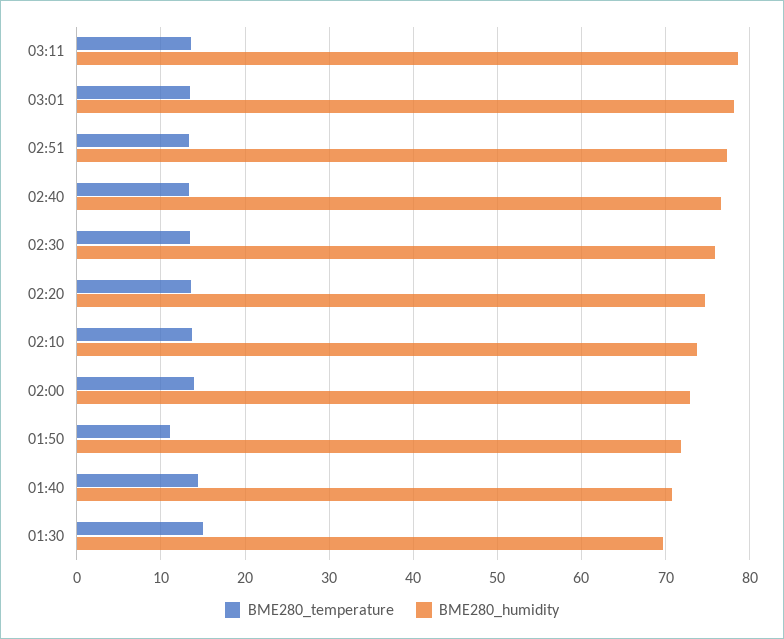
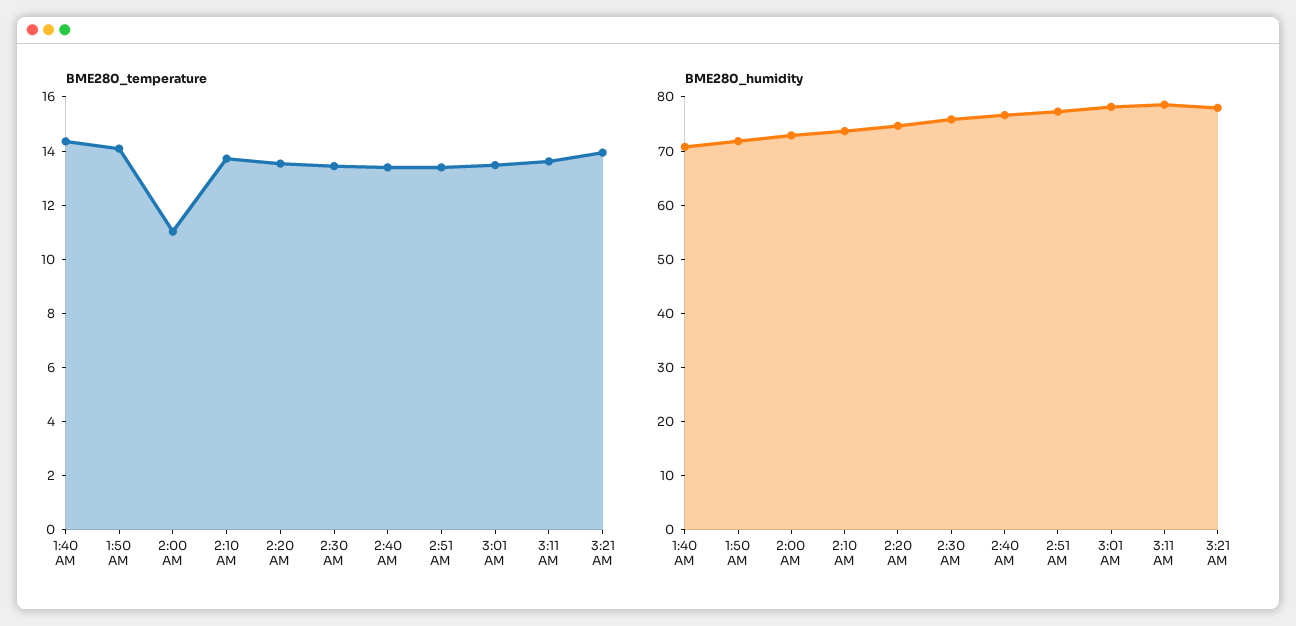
BME280_temperature, 02:00: 14 -> 11
BME280_temperature, 01:50: 11 -> 14
BME280_temperature, 01:30: 15 -> none
BME280_humidity, 01:30: 70 -> none
BME280_temperature, 3:21 AM: none -> 14
BME280_humidity, 3:21 AM: none -> 78

